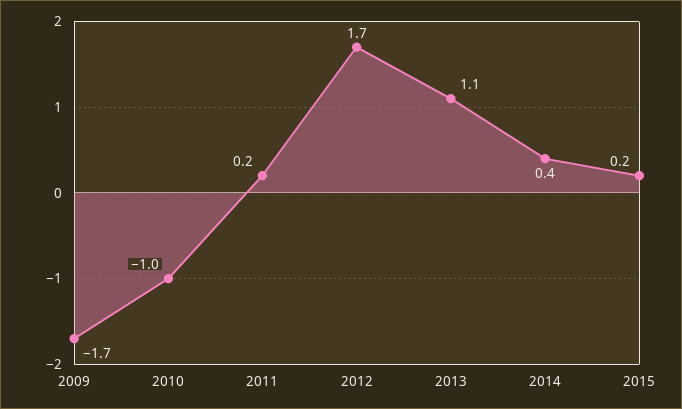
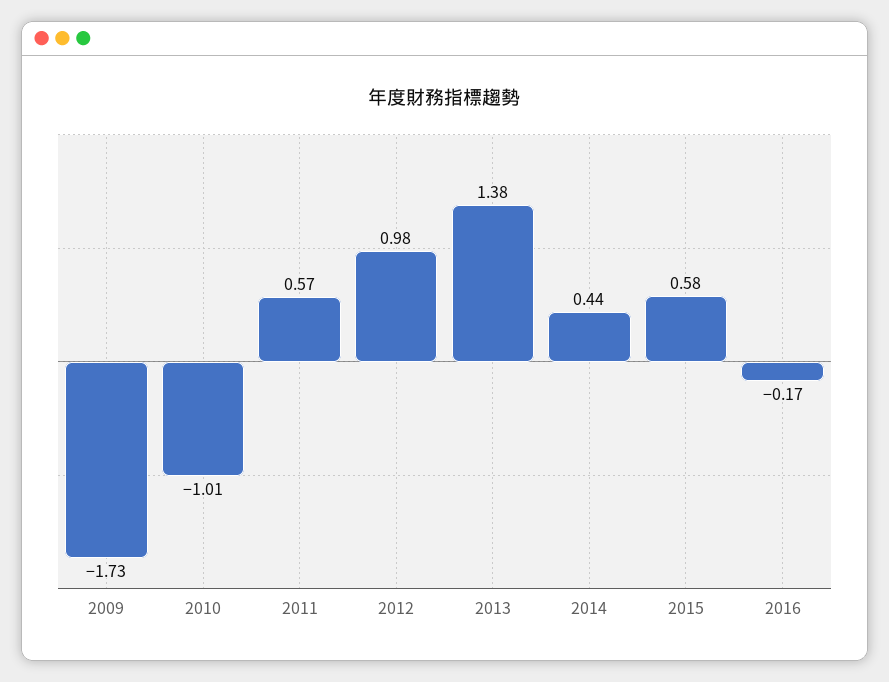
2011: 0.2 -> 0.57
2012: 1.7 -> 0.98
2013: 1.1 -> 1.38
2015: 0.2 -> 0.58
2016: none -> -0.17

